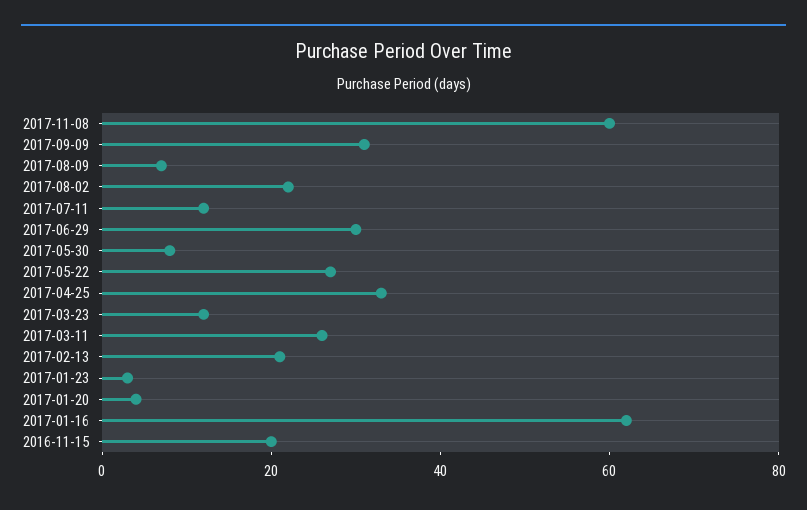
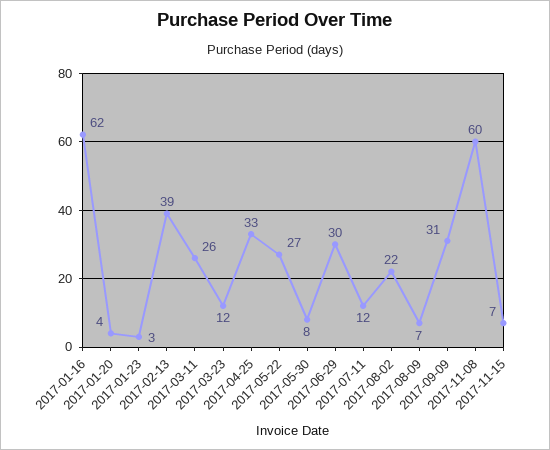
2017-02-13: 20 -> 39
2016-11-15: 20 -> none
2017-11-15: none -> 7

